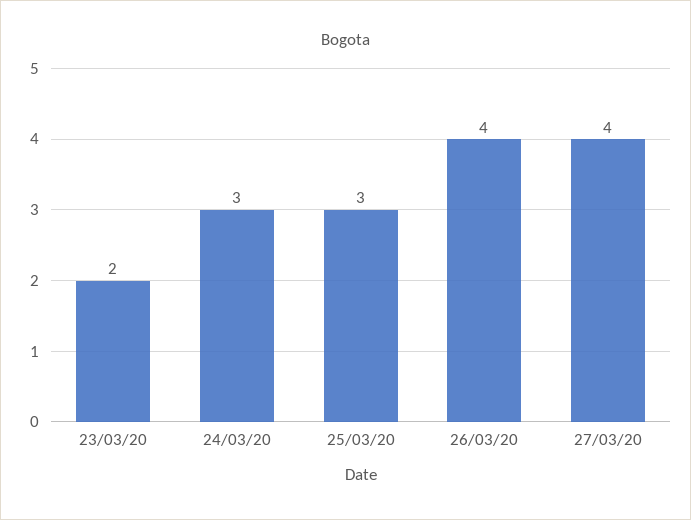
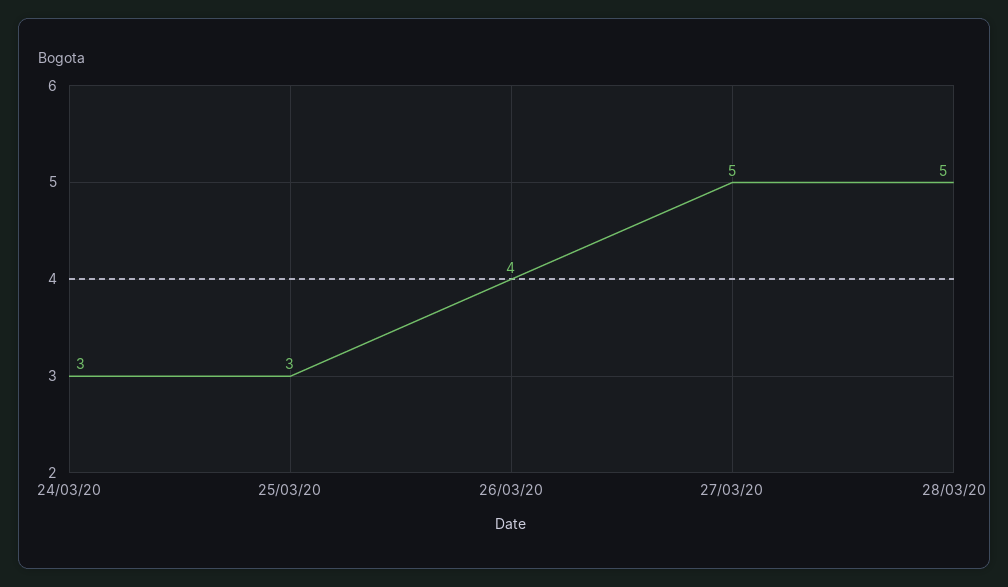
23/03/20: 2 -> none
27/03/20: 4 -> 5
28/03/20: none -> 5

